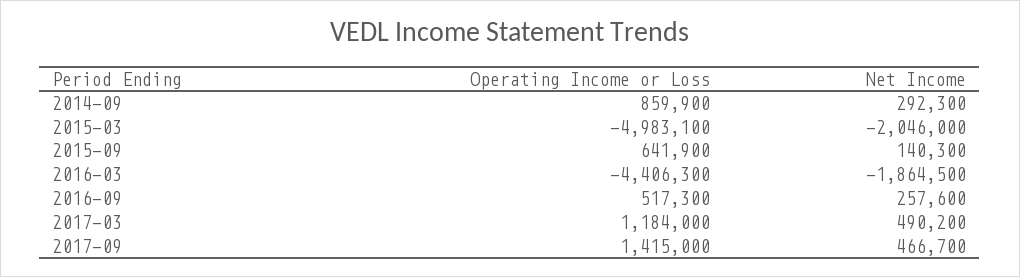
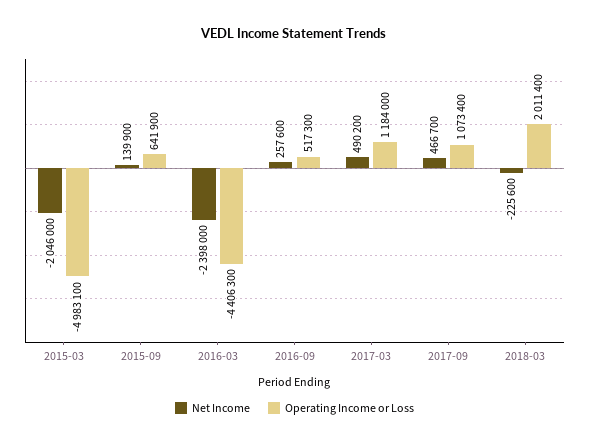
Operating Income or Loss, 2014-09: 859900 -> none
Net Income, 2014-09: 292300 -> none
Net Income, 2015-09: 140300 -> 139900
Net Income, 2016-03: -1864500 -> -2398000
Operating Income or Loss, 2017-09: 1415000 -> 1073400
Net Income, 2018-03: none -> -225600
Operating Income or Loss, 2018-03: none -> 2011400

